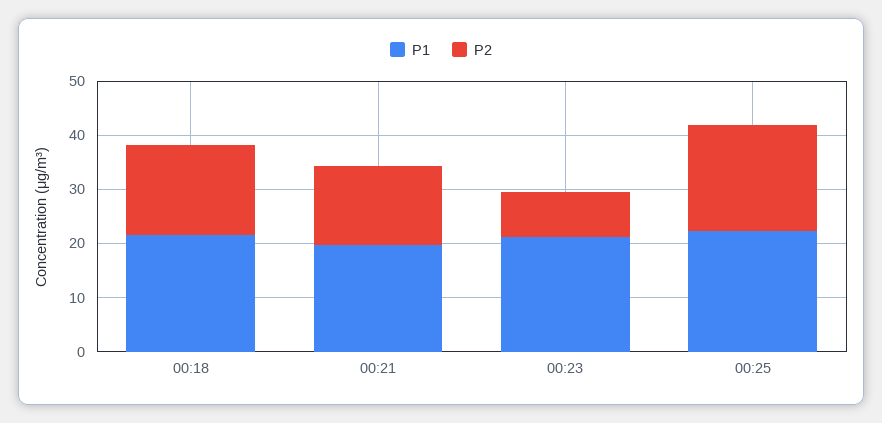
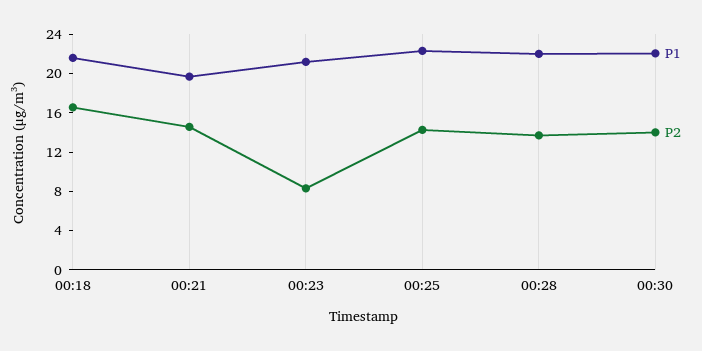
P2, 00:25: 20 -> 14
P1, 00:28: none -> 22
P2, 00:28: none -> 14
P1, 00:30: none -> 22
P2, 00:30: none -> 14

